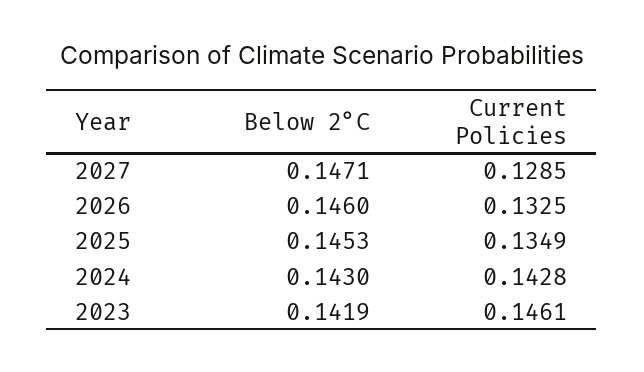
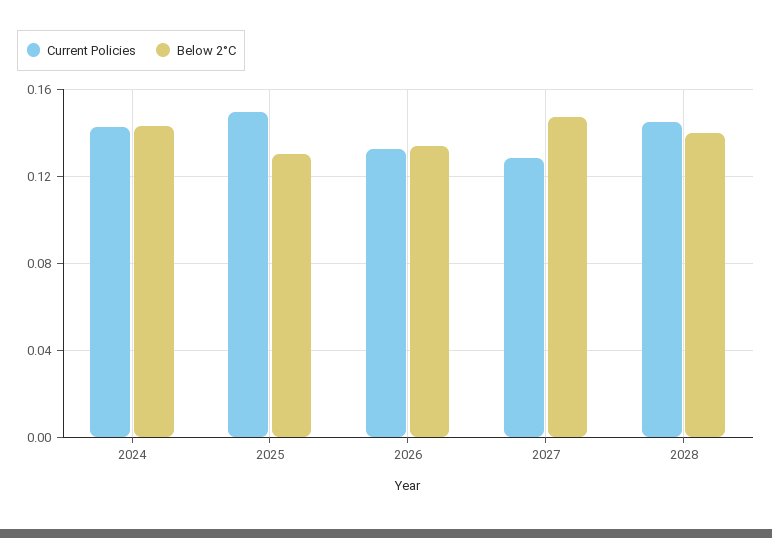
Below 2°C, 2026: 0.146 -> 0.135
Below 2°C, 2025: 0.1453 -> 0.13
Current Policies, 2025: 0.1349 -> 0.15
Below 2°C, 2023: 0.1419 -> none
Current Policies, 2023: 0.1461 -> none
Current Policies, 2028: none -> 0.145
Below 2°C, 2028: none -> 0.14

